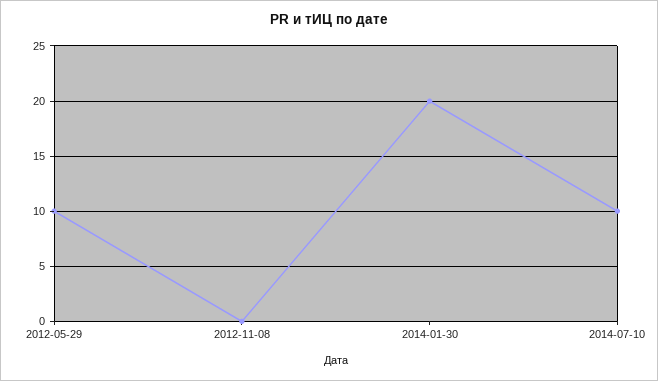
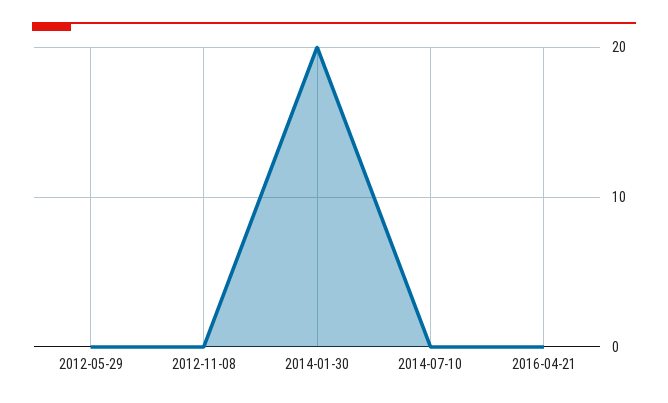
2012-05-29: 10 -> 0
2014-07-10: 10 -> 0
2016-04-21: none -> 0

